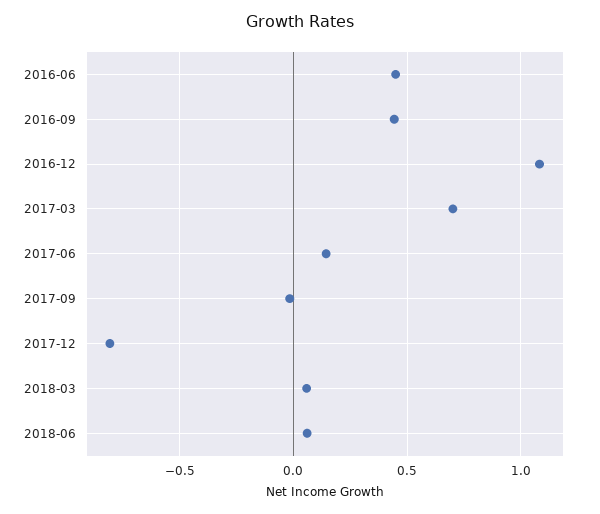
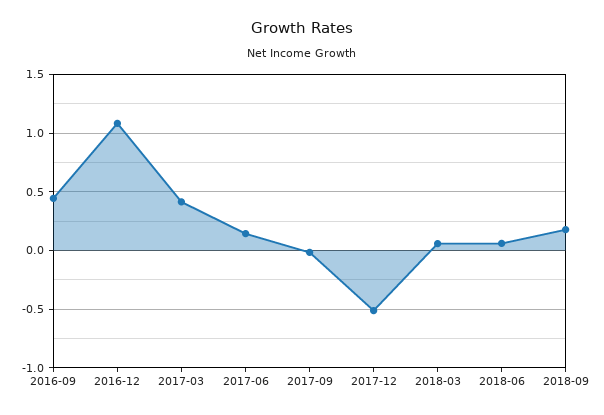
2016-06: 0.45 -> none
2017-03: 0.7 -> 0.4
2017-12: -0.8 -> -0.5
2018-09: none -> 0.2

